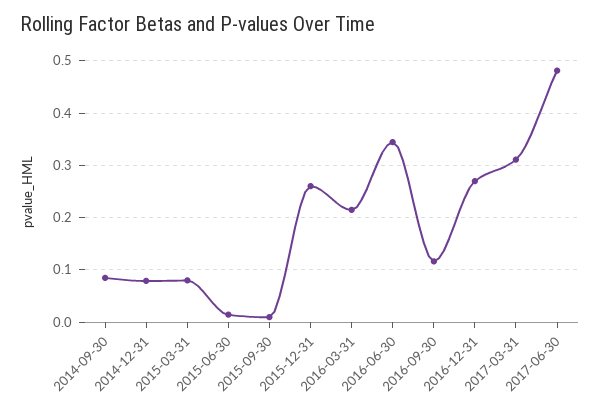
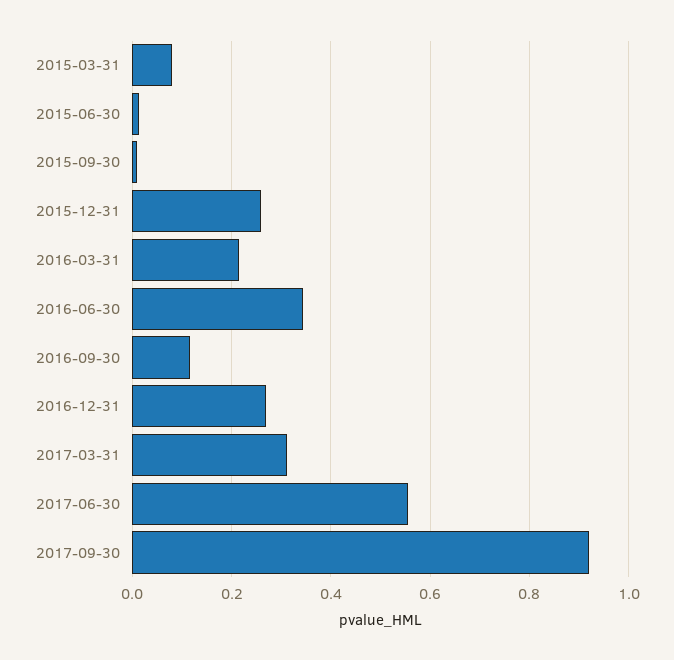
2014-09-30: 0.08 -> none
2014-12-31: 0.08 -> none
2017-06-30: 0.48 -> 0.56
2017-09-30: none -> 0.92

